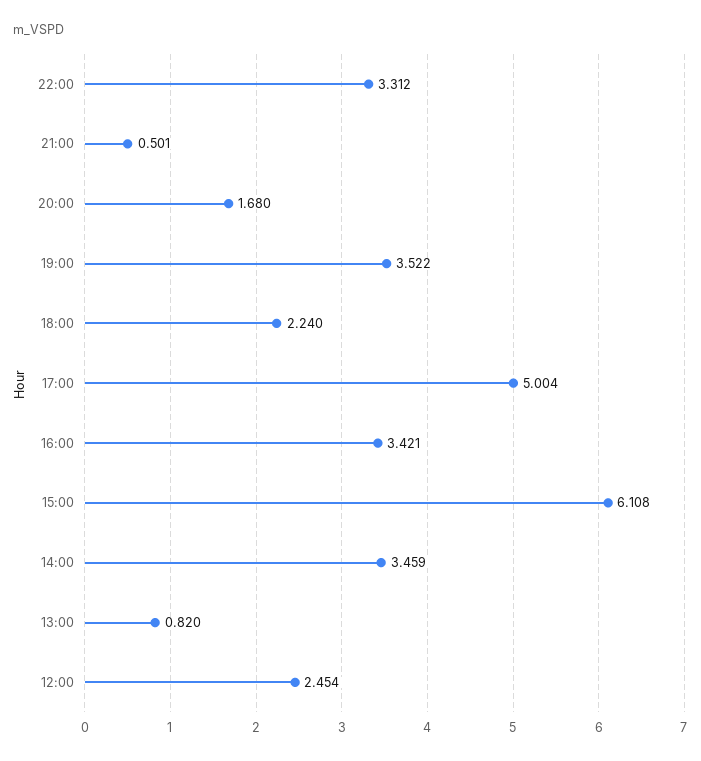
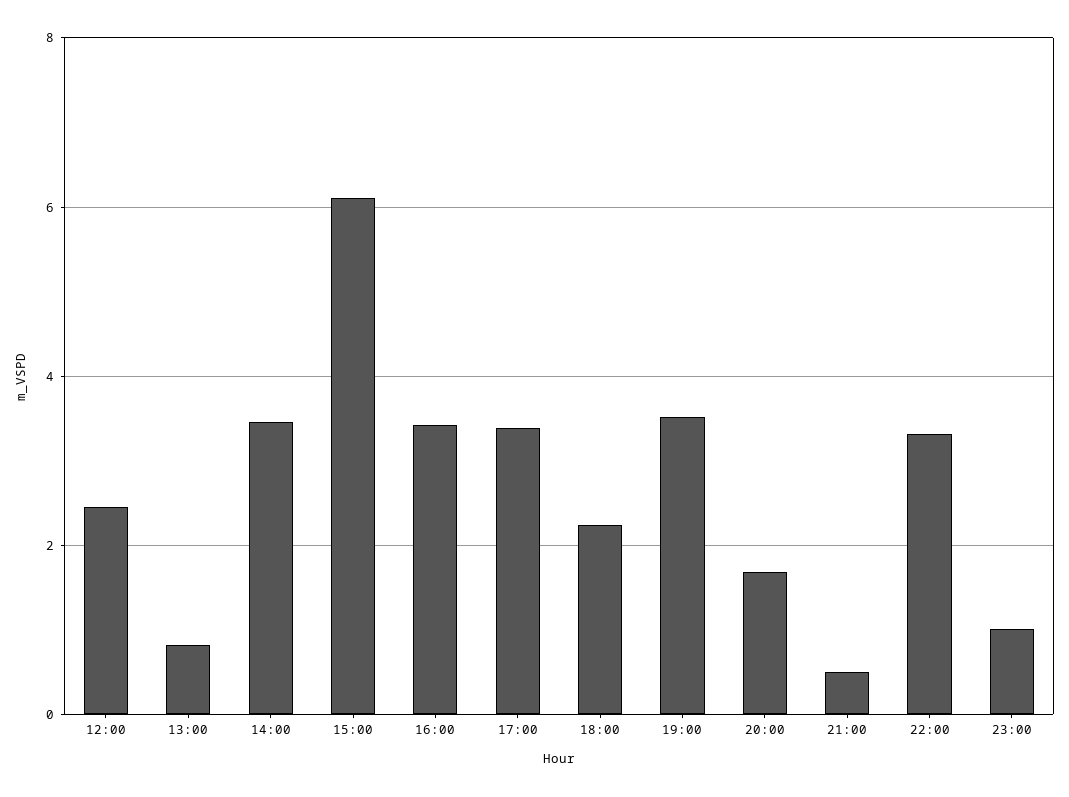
17:00: 5.004 -> 3.4
23:00: none -> 1

